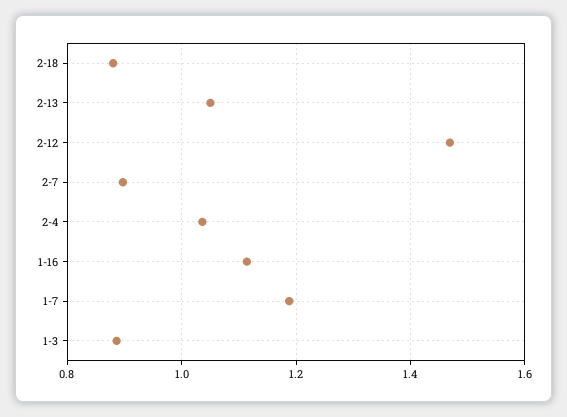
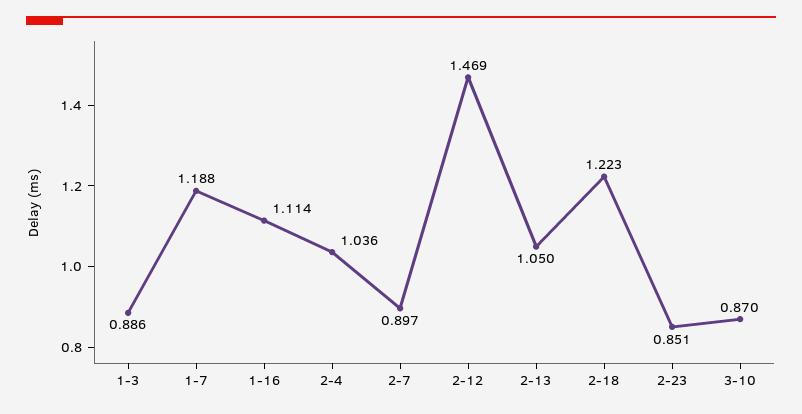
2-18: 0.88 -> 1.223
2-23: none -> 0.851
3-10: none -> 0.87

